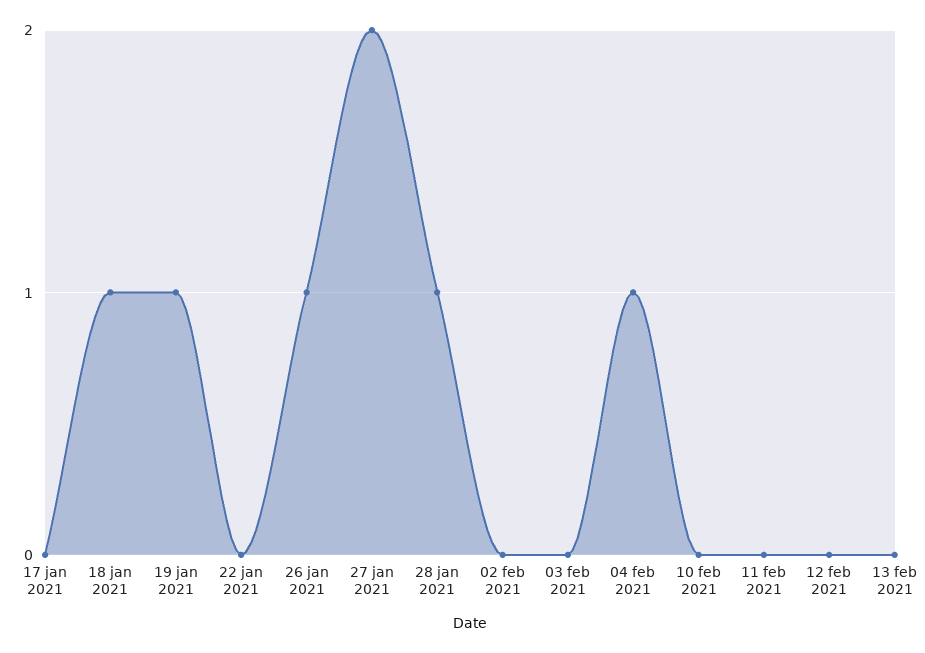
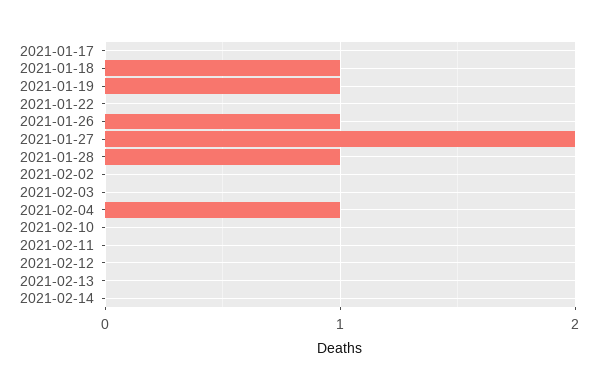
2021-02-14: none -> 0

